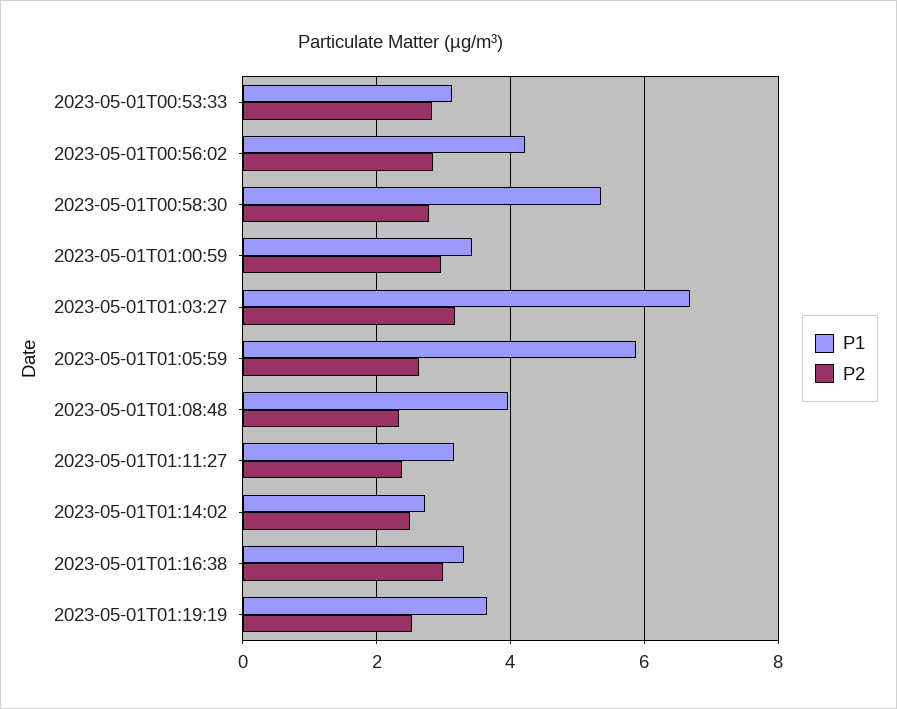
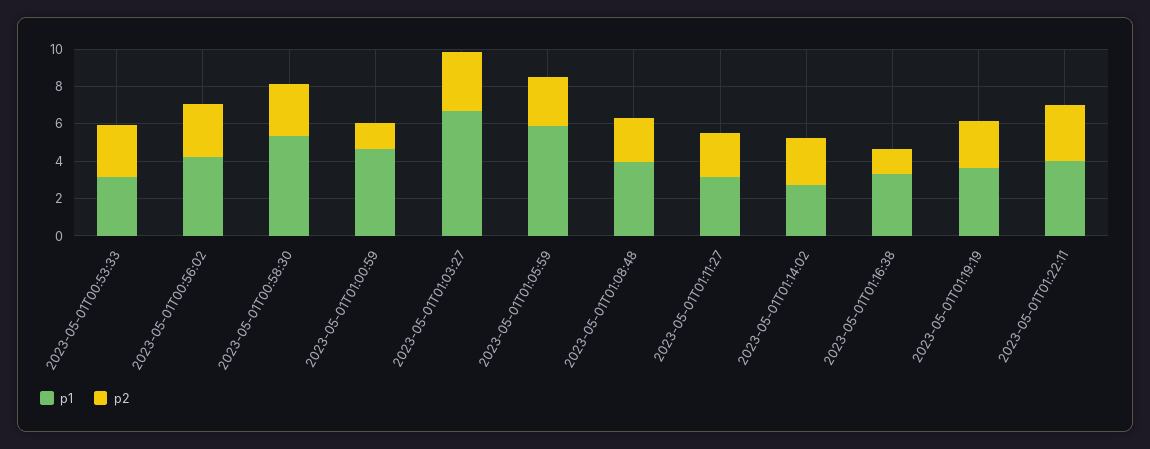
P1, 2023-05-01T01:00:59: 3.4 -> 4.5
P2, 2023-05-01T01:00:59: 3 -> 1.5
P2, 2023-05-01T01:16:38: 3 -> 1.5
P1, 2023-05-01T01:22:11: none -> 4
P2, 2023-05-01T01:22:11: none -> 3

